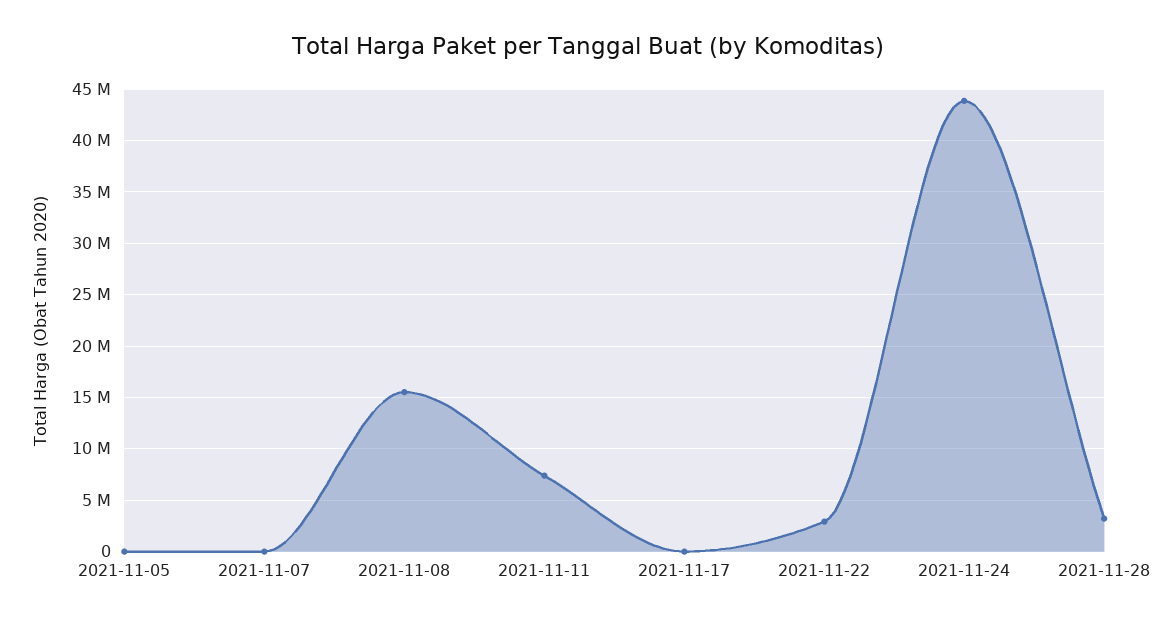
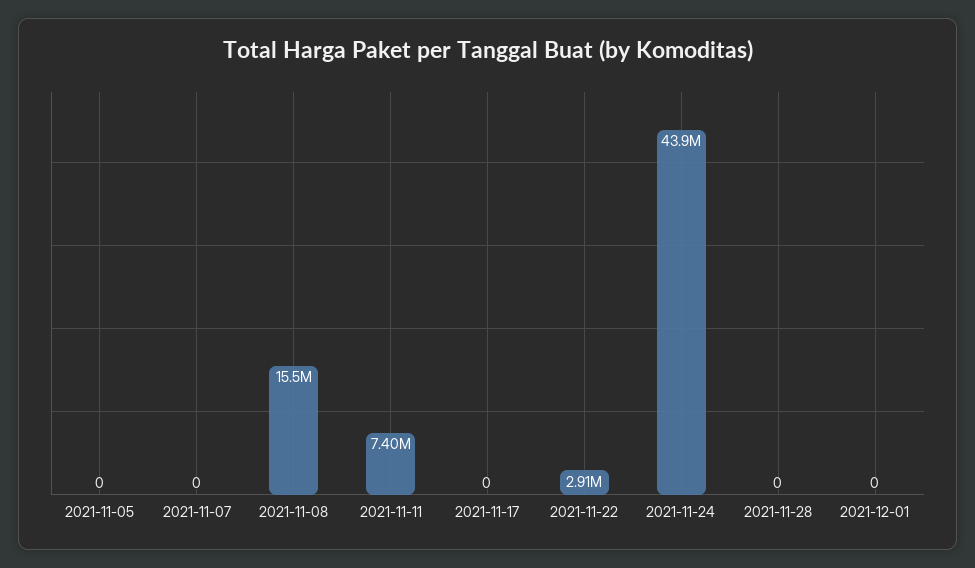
2021-11-28: 3000000 -> 0
2021-12-01: none -> 0

